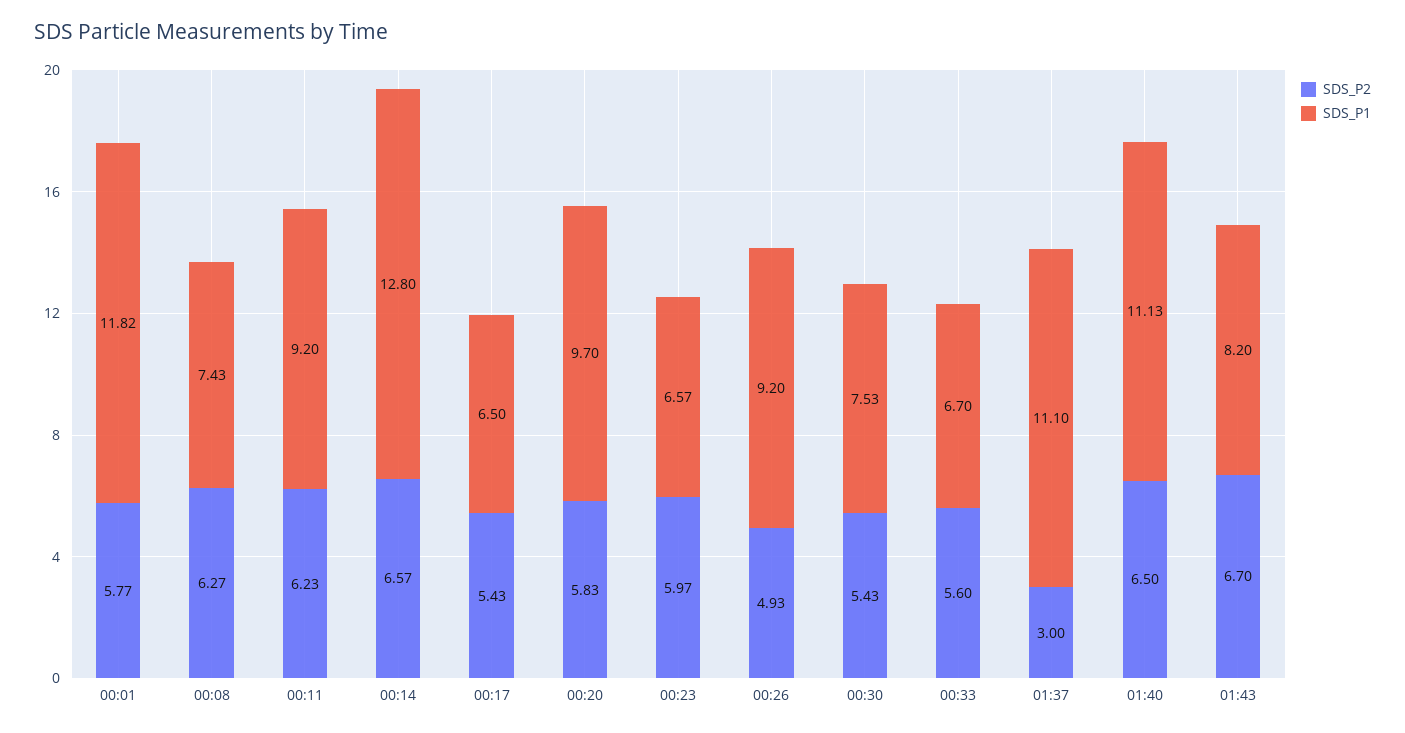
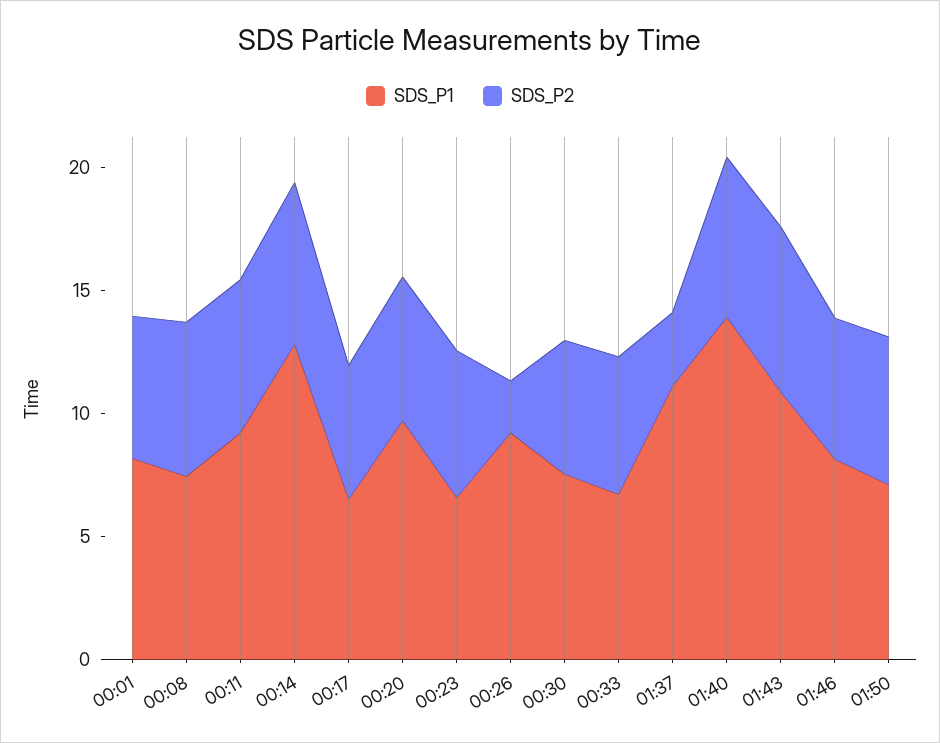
SDS_P1, 00:01: 11.82 -> 8
SDS_P2, 00:26: 4.93 -> 2
SDS_P1, 01:40: 11.13 -> 14
SDS_P1, 01:43: 8.2 -> 11
SDS_P1, 01:46: none -> 8
SDS_P2, 01:46: none -> 6
SDS_P1, 01:50: none -> 7
SDS_P2, 01:50: none -> 6

